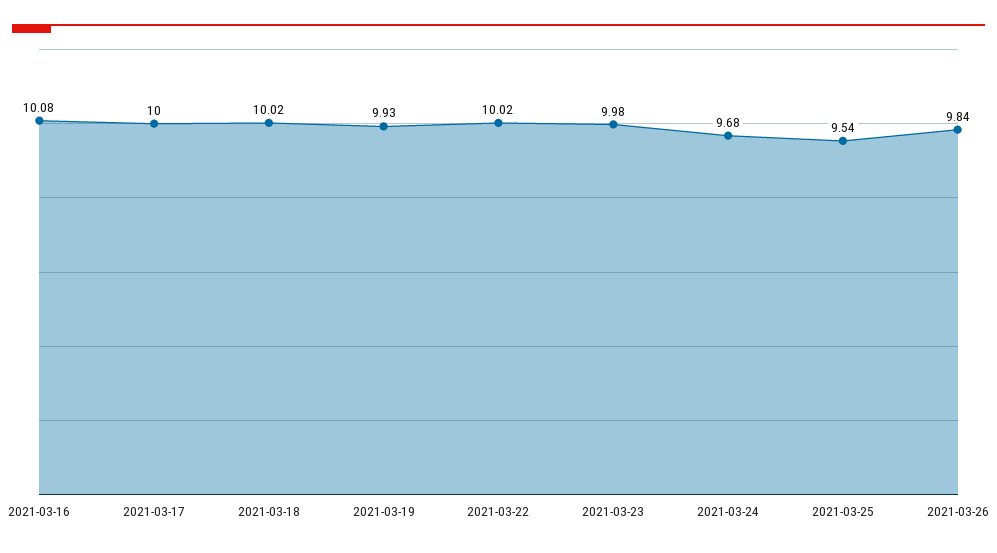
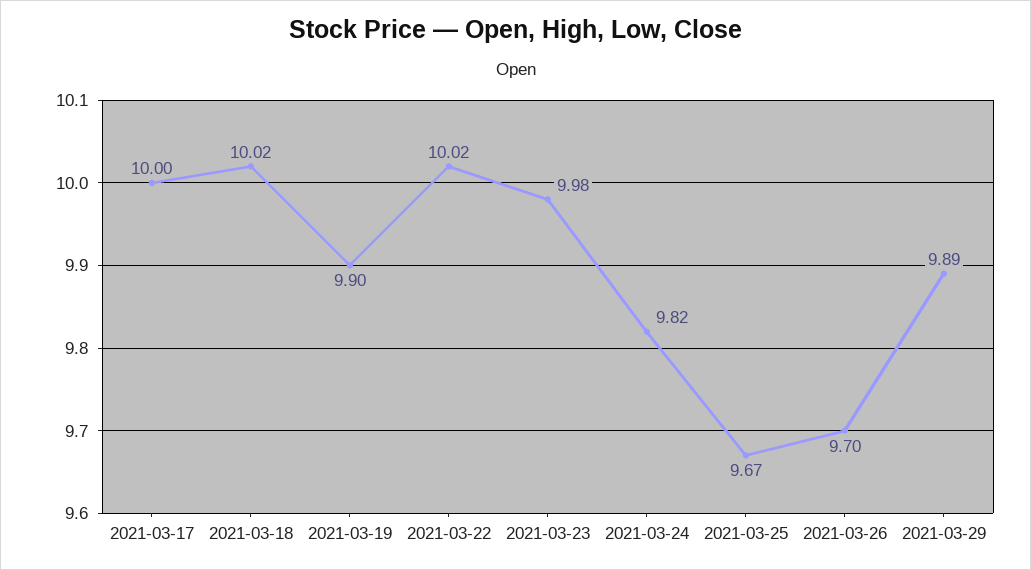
2021-03-16: 10.08 -> none
2021-03-19: 9.93 -> 9.9
2021-03-24: 9.68 -> 9.82
2021-03-25: 9.54 -> 9.67
2021-03-26: 9.84 -> 9.7
2021-03-29: none -> 9.89

